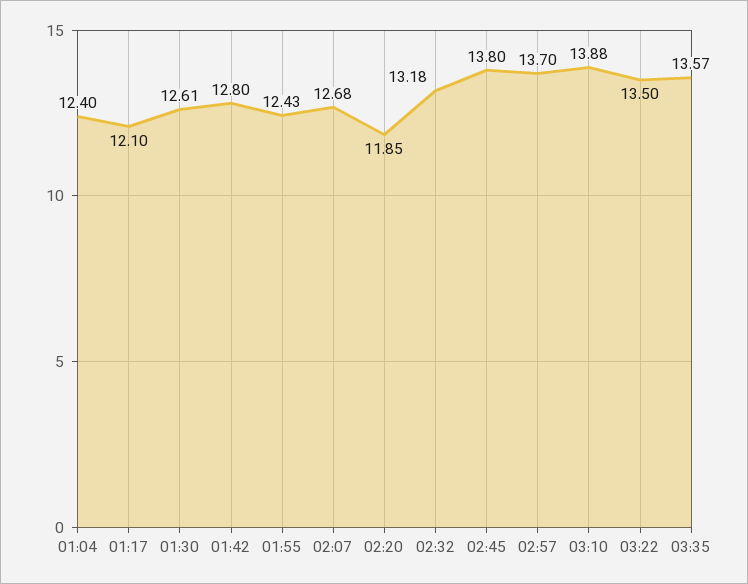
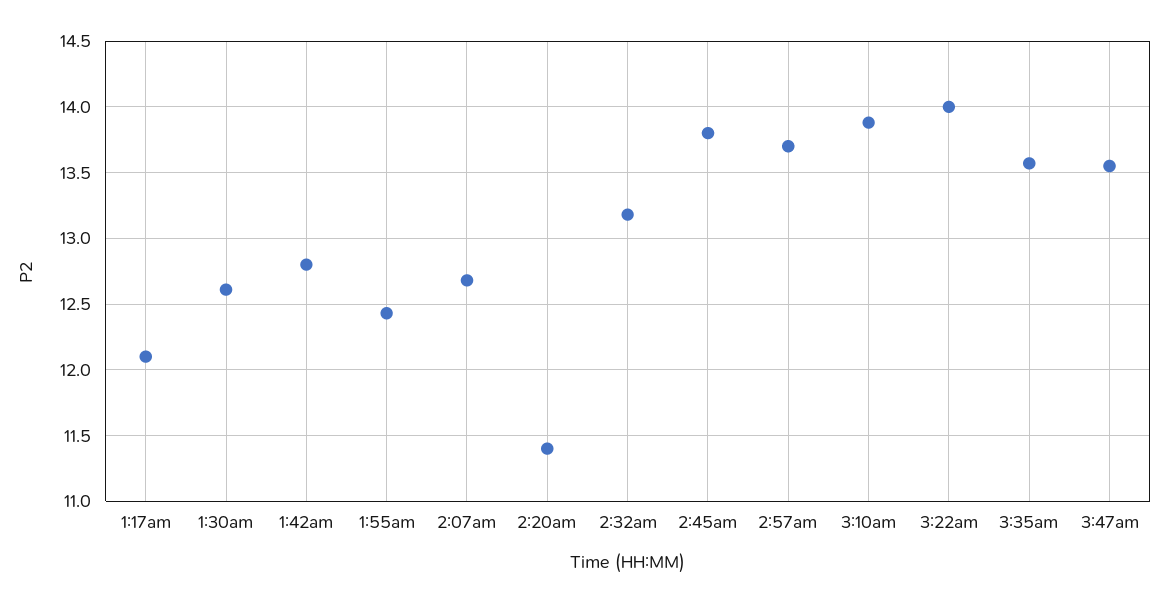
01:04: 12.4 -> none
02:20: 11.85 -> 11.4
03:22: 13.5 -> 14
3:47am: none -> 13.55

